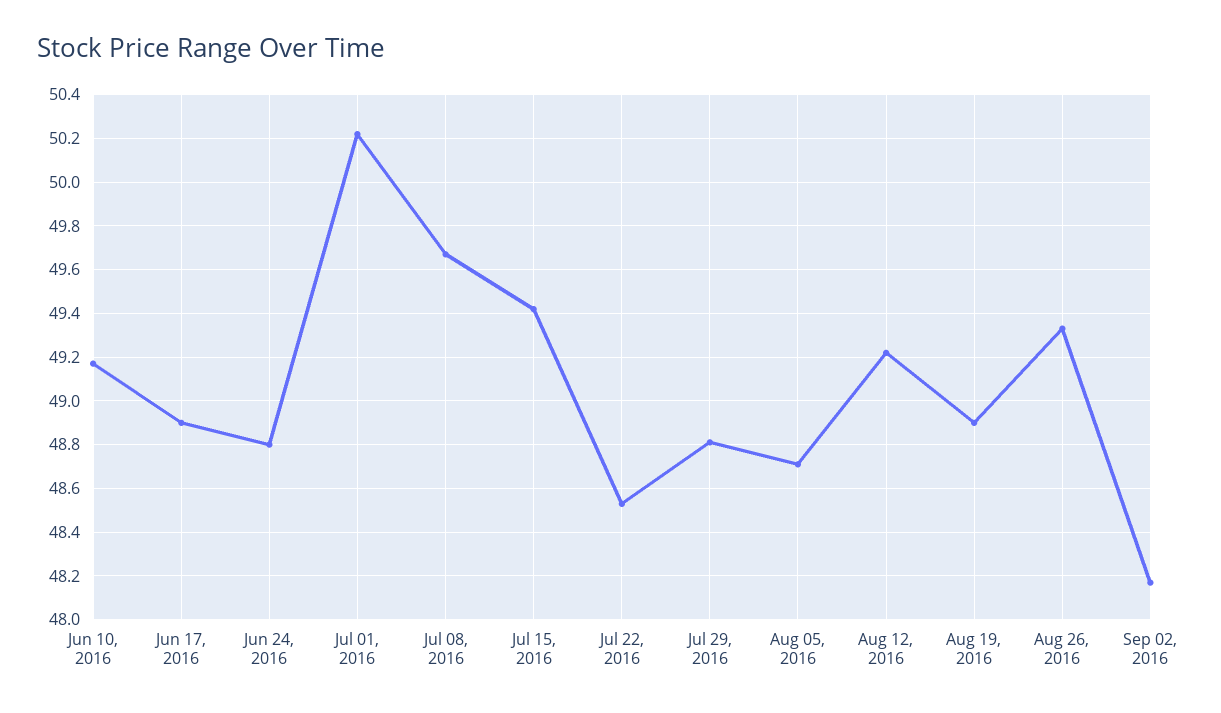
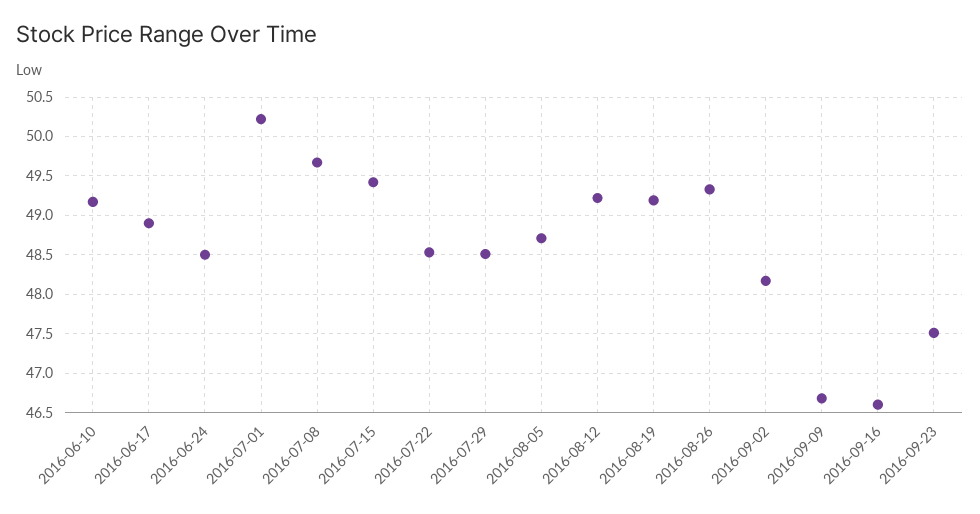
Jun 24, 2016: 48.8 -> 48.5
Jul 29, 2016: 48.8 -> 48.5
Aug 19, 2016: 48.9 -> 49.2
2016-09-09: none -> 46.7
2016-09-16: none -> 46.6
2016-09-23: none -> 47.5

